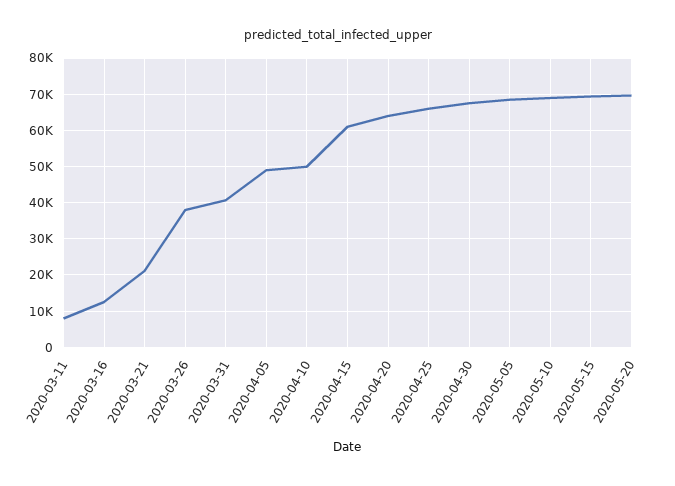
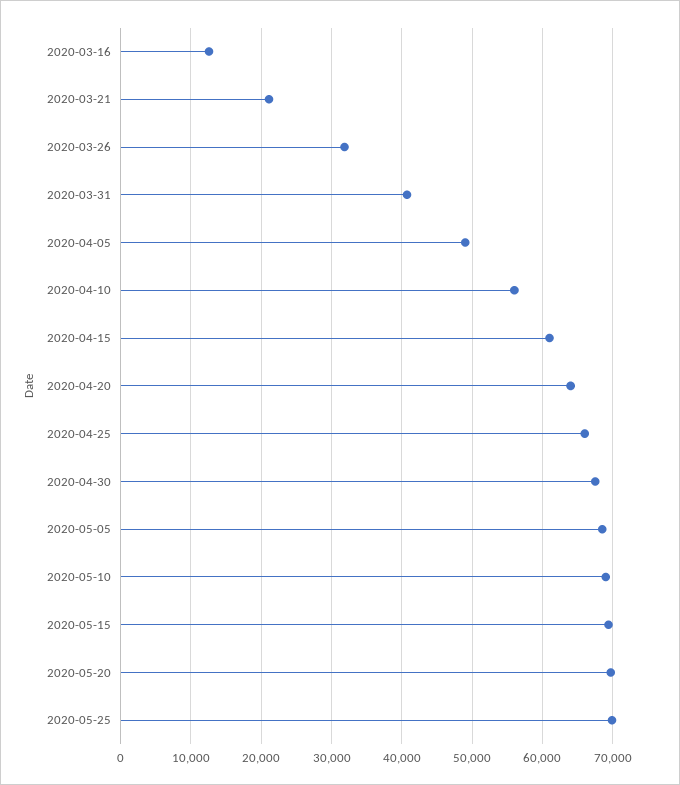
2020-03-11: 8000 -> none
2020-03-26: 38000 -> 32000
2020-04-10: 50000 -> 56000
2020-05-25: none -> 70000

